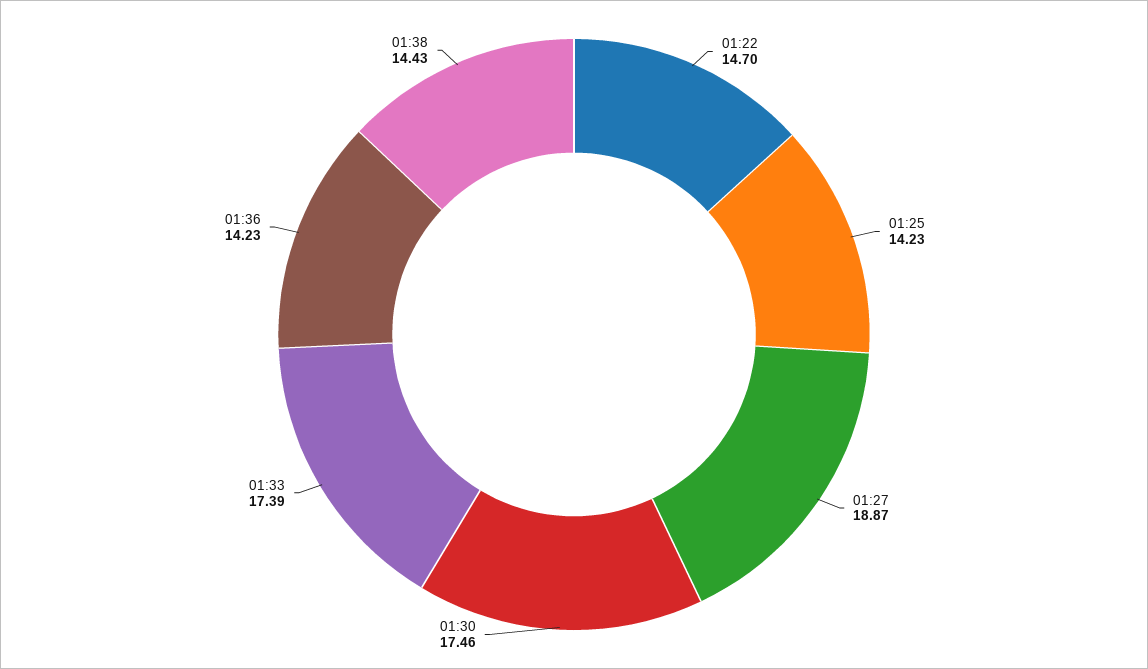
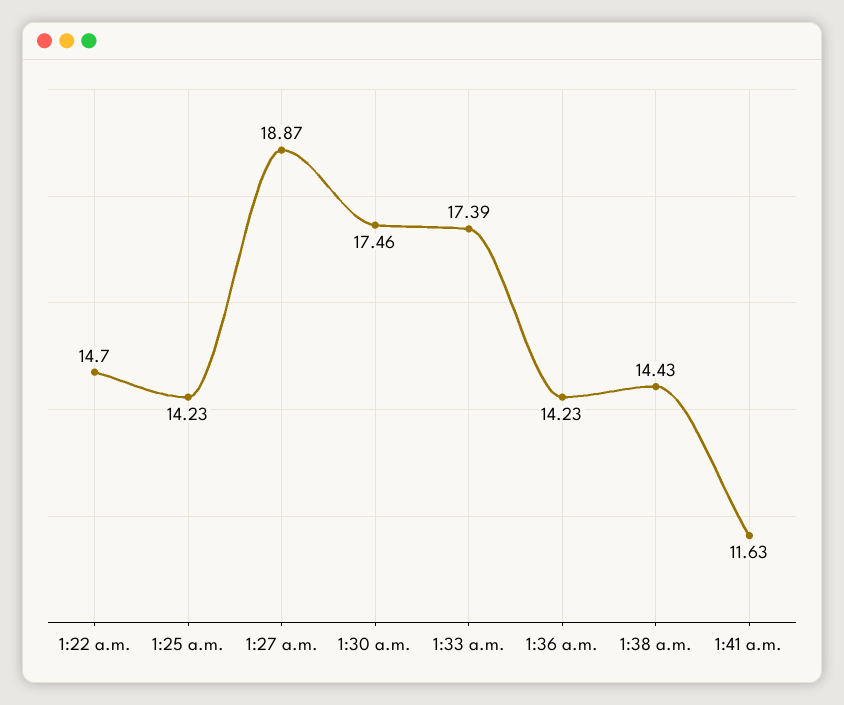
1:41 a.m.: none -> 11.63

